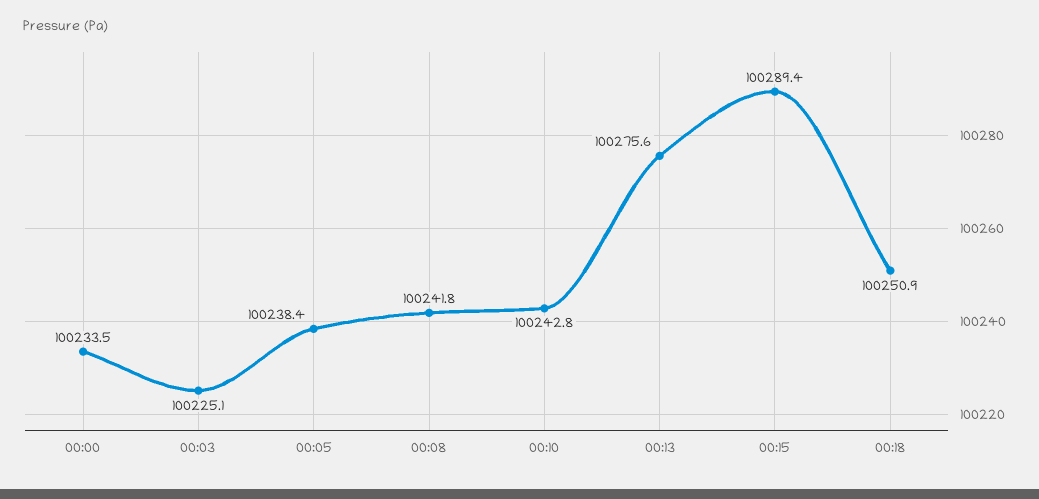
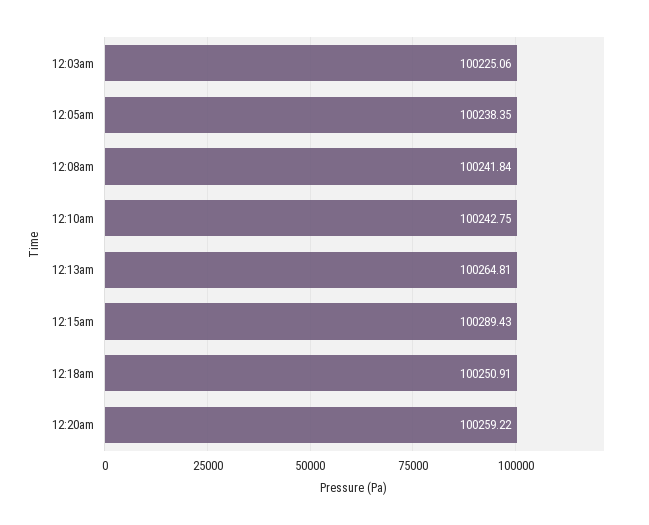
00:00: 100233.5 -> none
00:13: 100275.6 -> 100264.81
12:20am: none -> 100259.22

